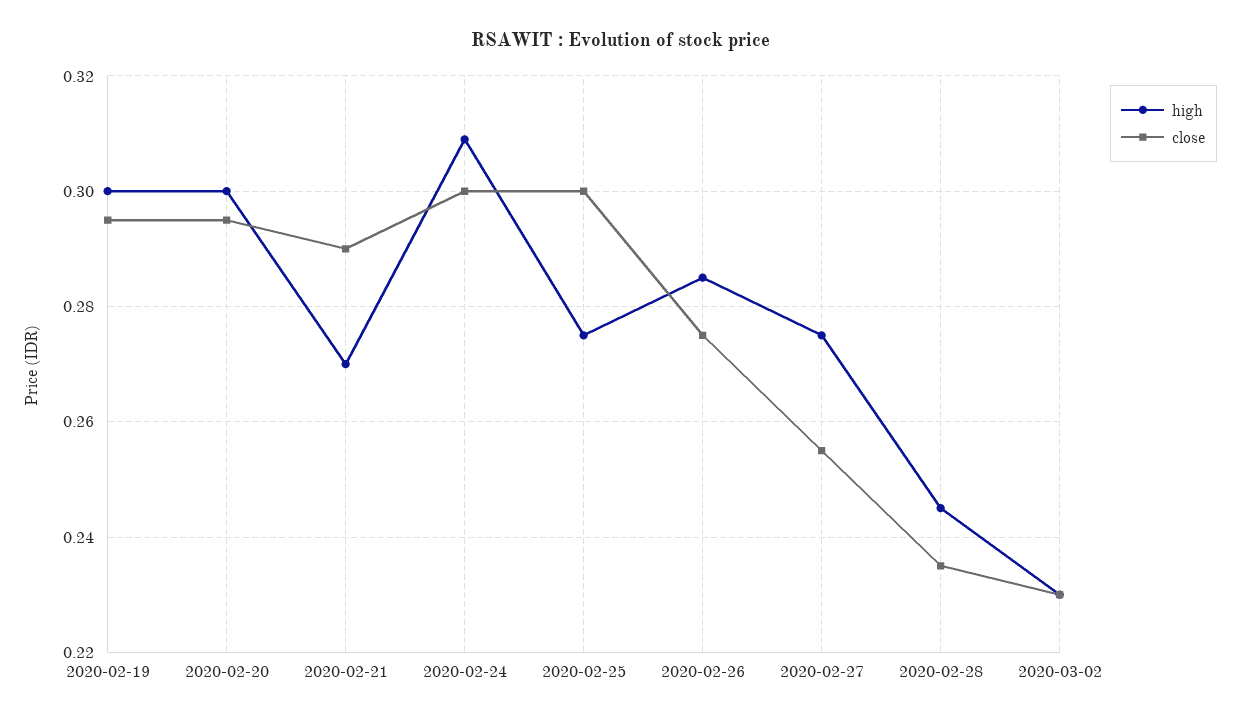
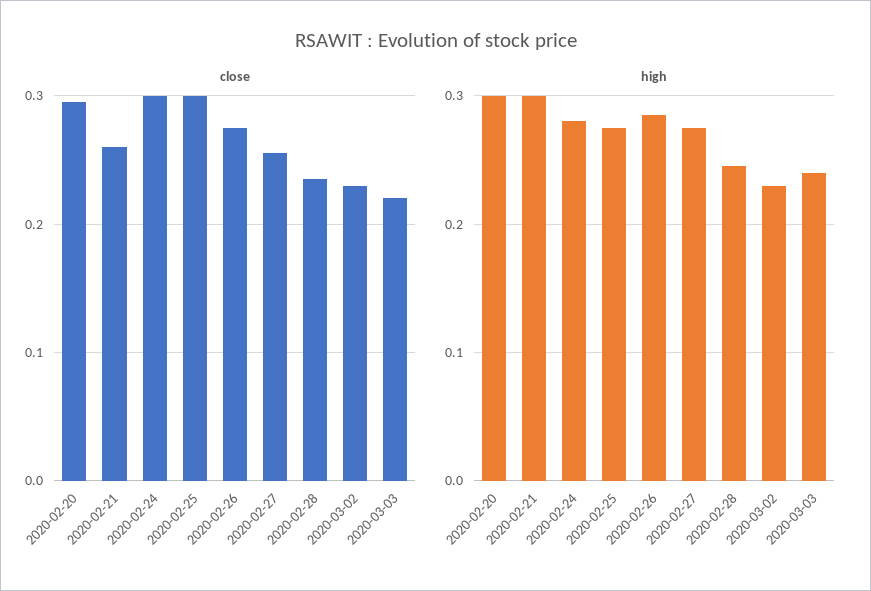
high, 2020-02-19: 0.3 -> none
close, 2020-02-19: 0.295 -> none
high, 2020-02-21: 0.27 -> 0.3
close, 2020-02-21: 0.29 -> 0.26
high, 2020-02-24: 0.31 -> 0.28
close, 2020-03-03: none -> 0.22
high, 2020-03-03: none -> 0.24

